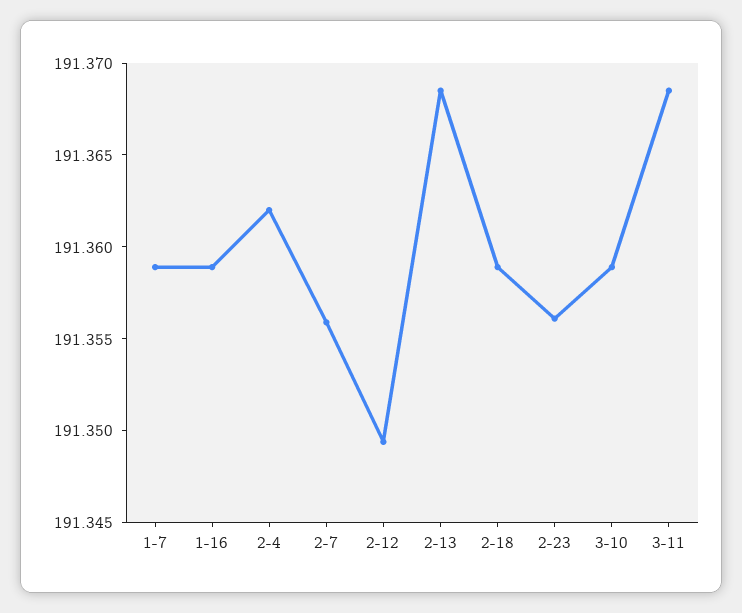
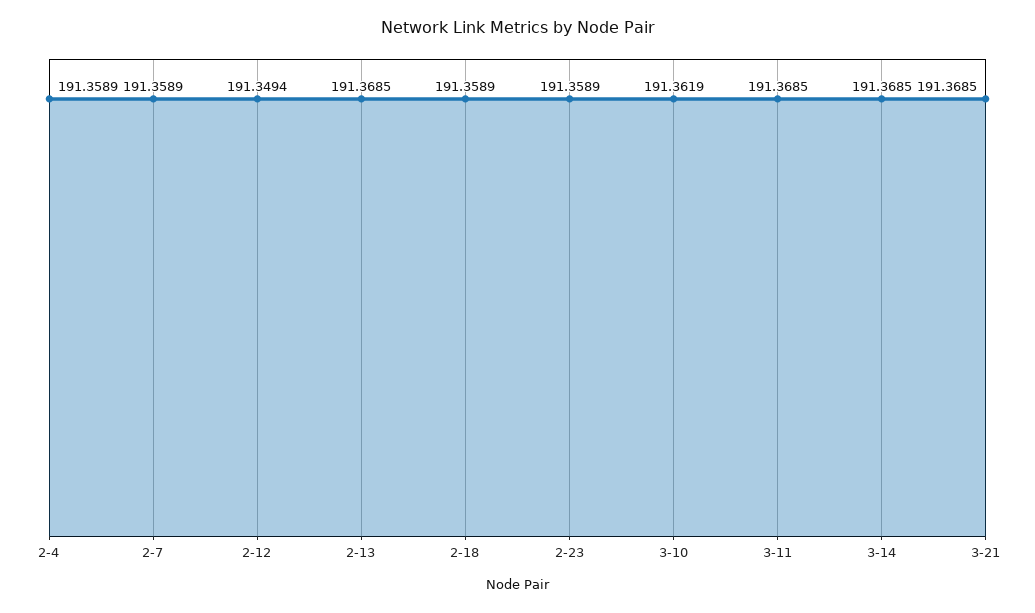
1-7: 191.359 -> none
1-16: 191.359 -> none
2-4: 191.362 -> 191.3589
2-7: 191.356 -> 191.3589
2-23: 191.356 -> 191.3589
3-10: 191.359 -> 191.3619
3-14: none -> 191.3685
3-21: none -> 191.3685

